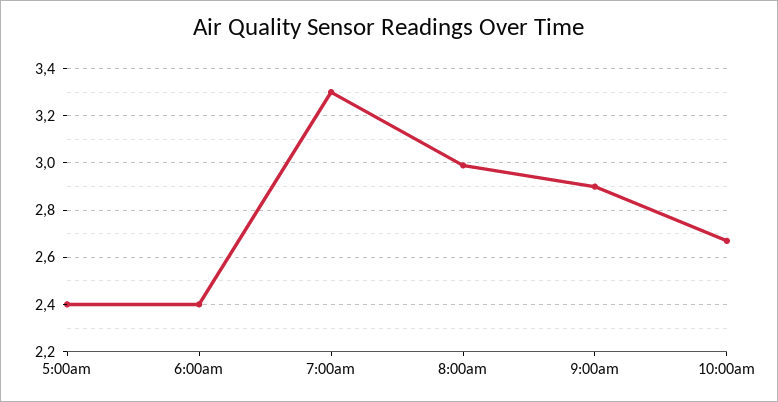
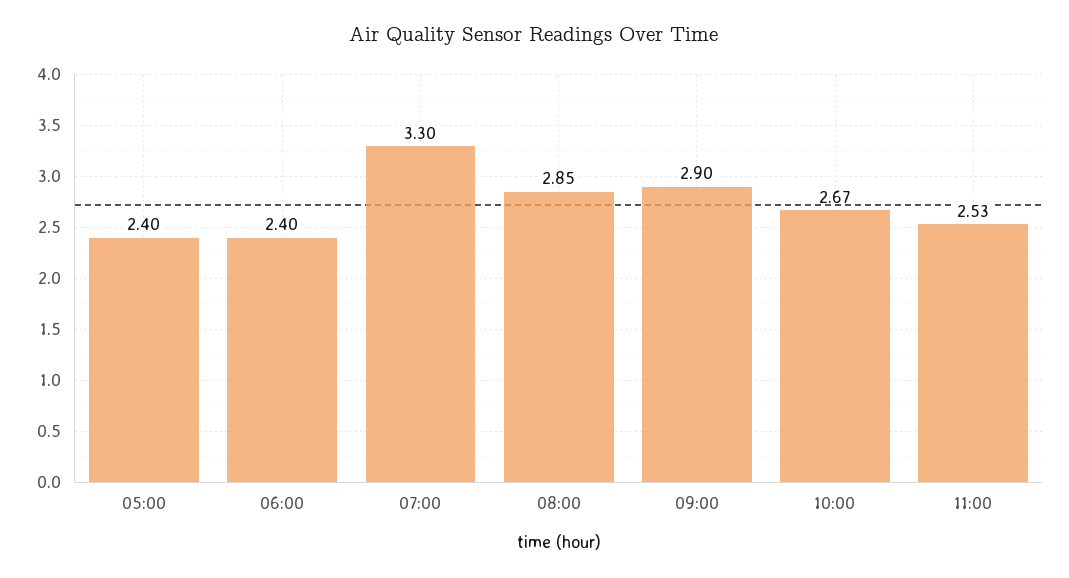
8:00am: 3 -> 2.85
11:00: none -> 2.53

